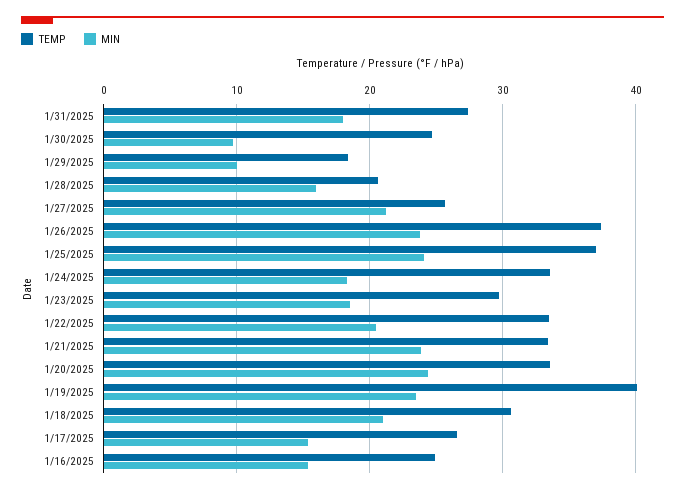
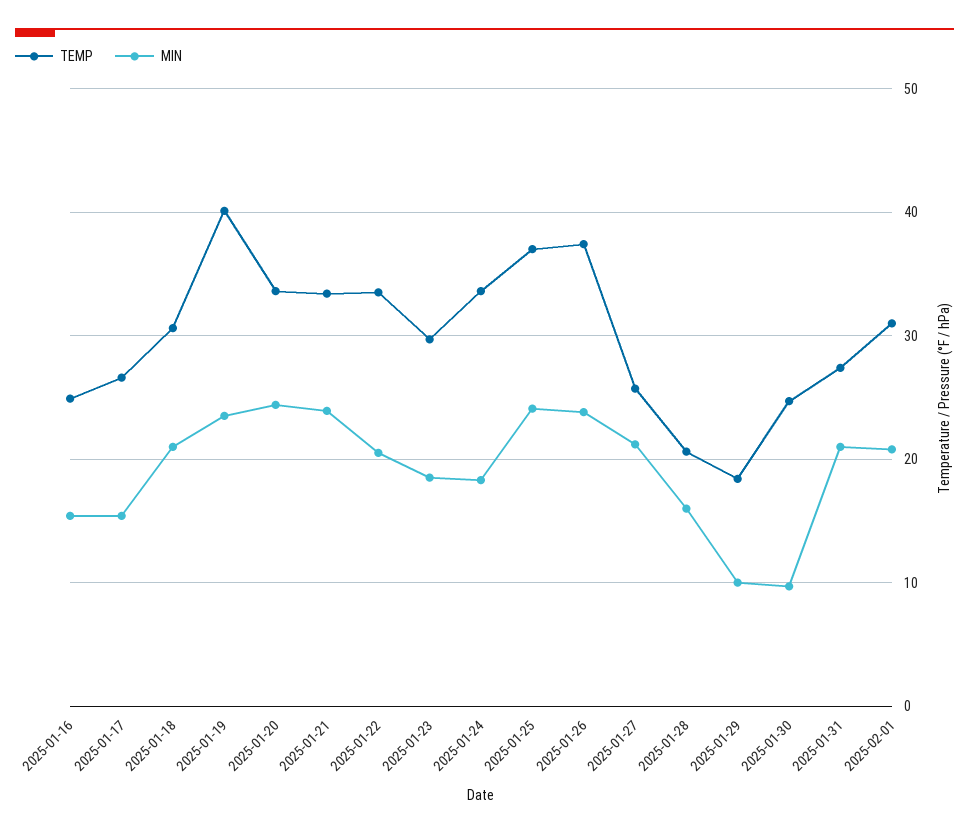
MIN, 1/31/2025: 18 -> 21
TEMP, 2025-02-01: none -> 31
MIN, 2025-02-01: none -> 21

